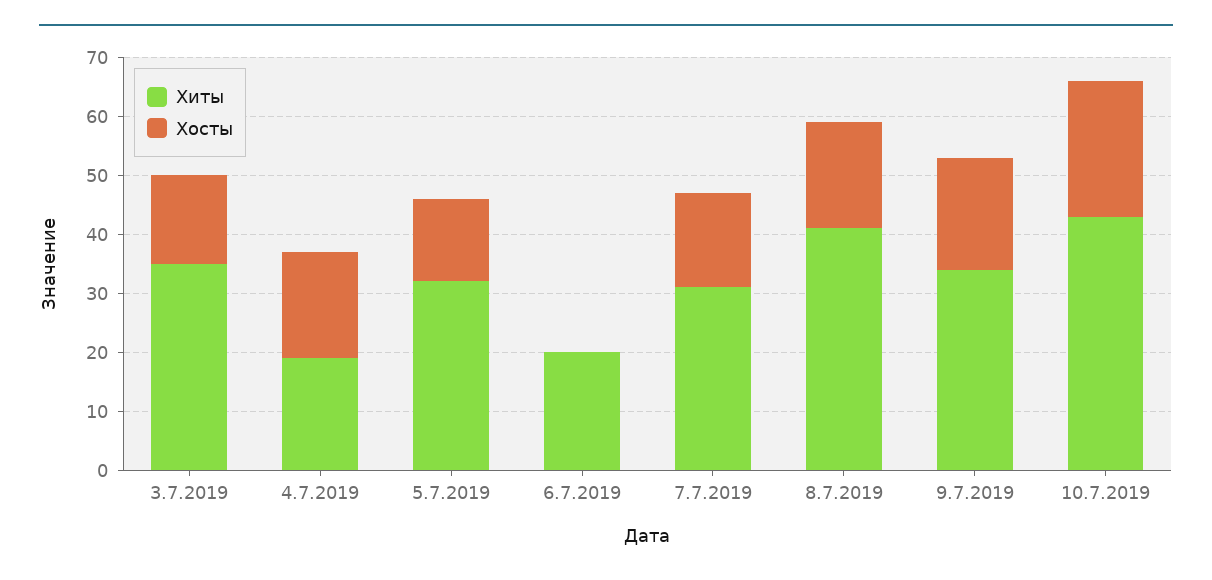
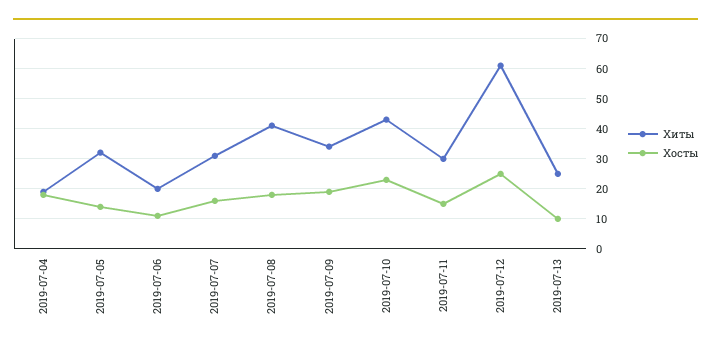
Хиты, 3.7.2019: 35 -> none
Хосты, 3.7.2019: 15 -> none
Хосты, 6.7.2019: 0 -> 10
Хиты, 2019-07-11: none -> 30
Хосты, 2019-07-11: none -> 15
Хиты, 2019-07-12: none -> 60
Хосты, 2019-07-12: none -> 25
Хиты, 2019-07-13: none -> 25
Хосты, 2019-07-13: none -> 10

